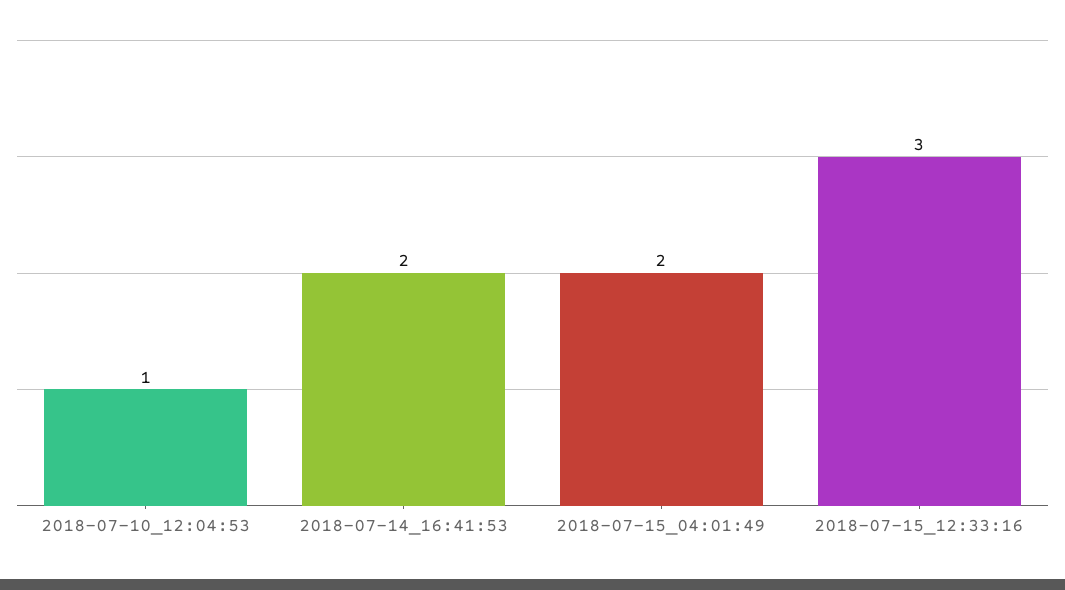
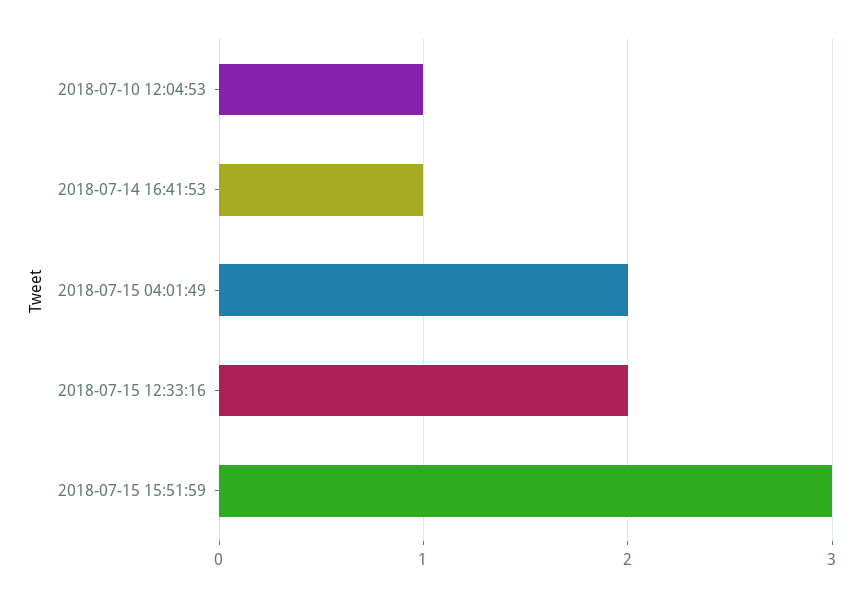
2018-07-14_16:41:53: 2 -> 1
2018-07-15_12:33:16: 3 -> 2
2018-07-15 15:51:59: none -> 3

